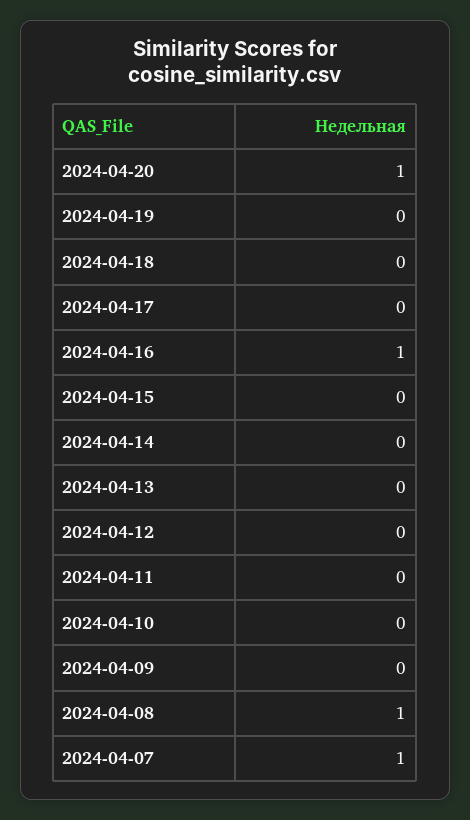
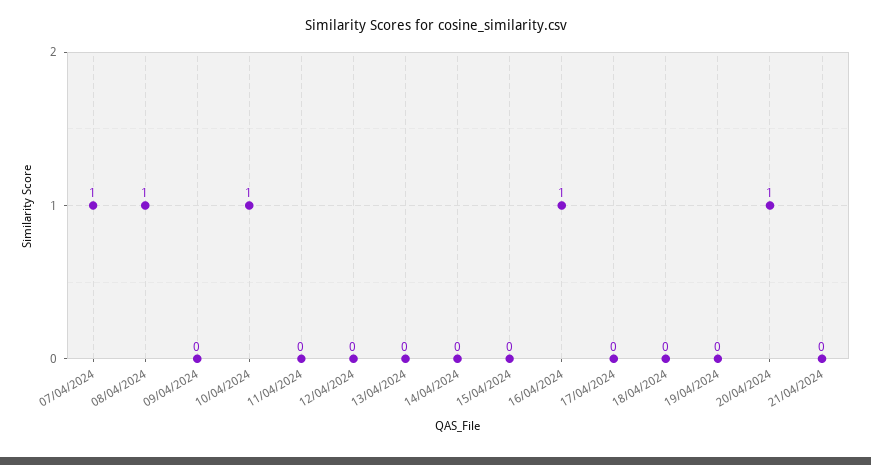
2024-04-10: 0 -> 1
21/04/2024: none -> 0

